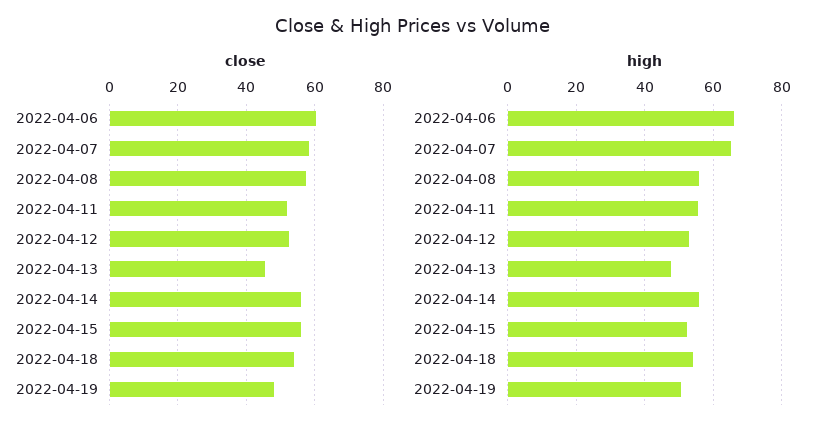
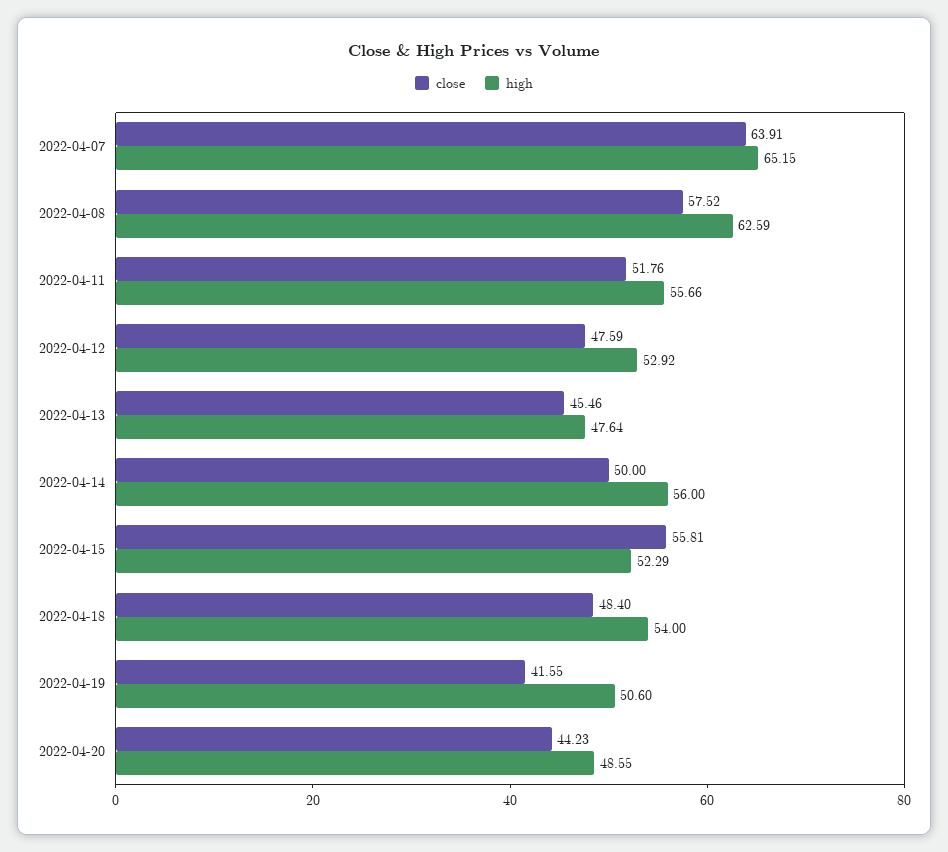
close, 2022-04-06: 60 -> none
close, 2022-04-07: 58 -> 63.91
close, 2022-04-12: 52 -> 47.59
close, 2022-04-14: 56 -> 50
close, 2022-04-18: 54 -> 48.4
close, 2022-04-19: 48 -> 41.55
high, 2022-04-06: 66 -> none
high, 2022-04-08: 56 -> 62.59
close, 2022-04-20: none -> 44.23
high, 2022-04-20: none -> 48.55

